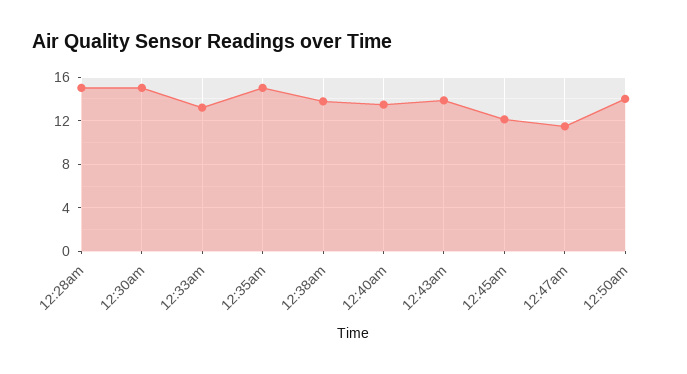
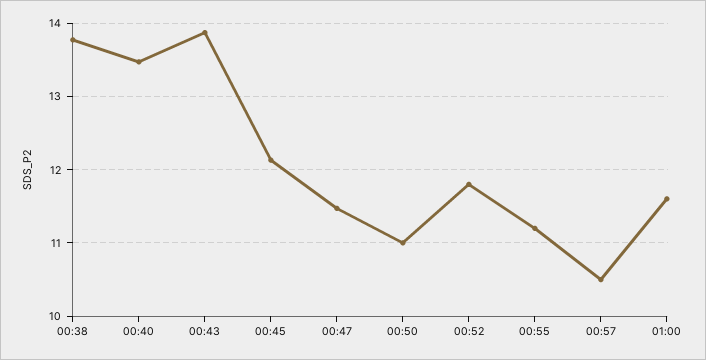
12:28am: 15 -> none
12:30am: 15 -> none
12:33am: 13 -> none
12:35am: 15 -> none
12:50am: 14 -> 11
00:52: none -> 11.8
00:55: none -> 11.2
00:57: none -> 10.5
01:00: none -> 11.6

